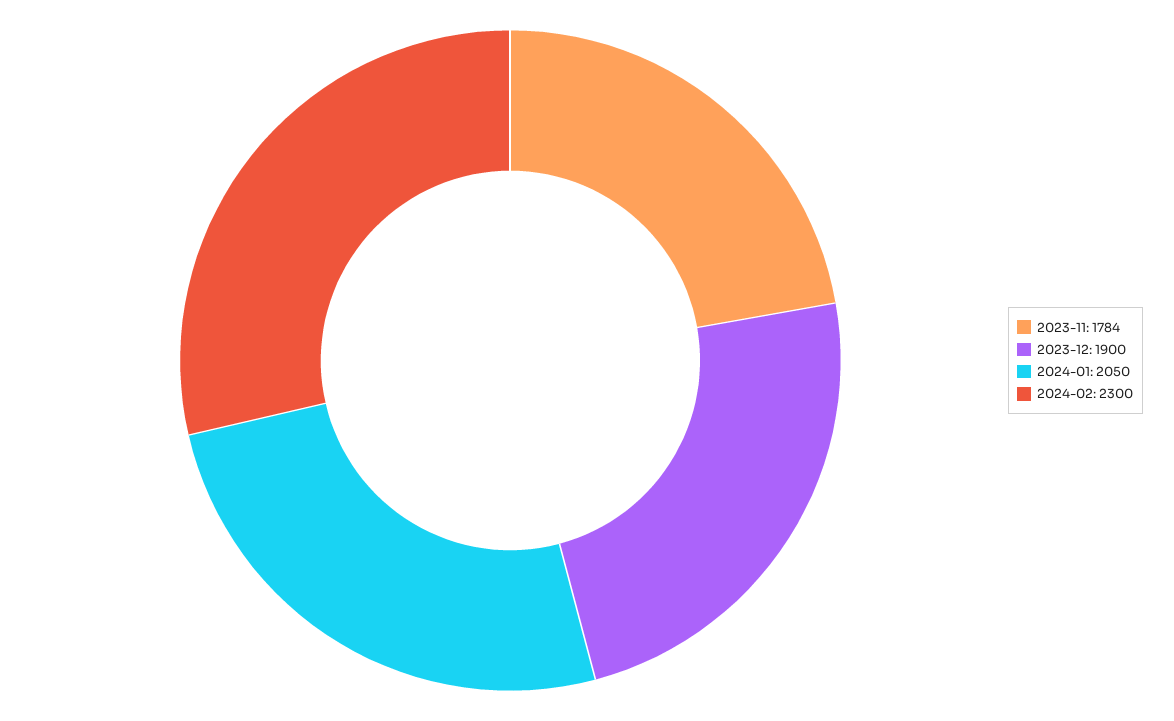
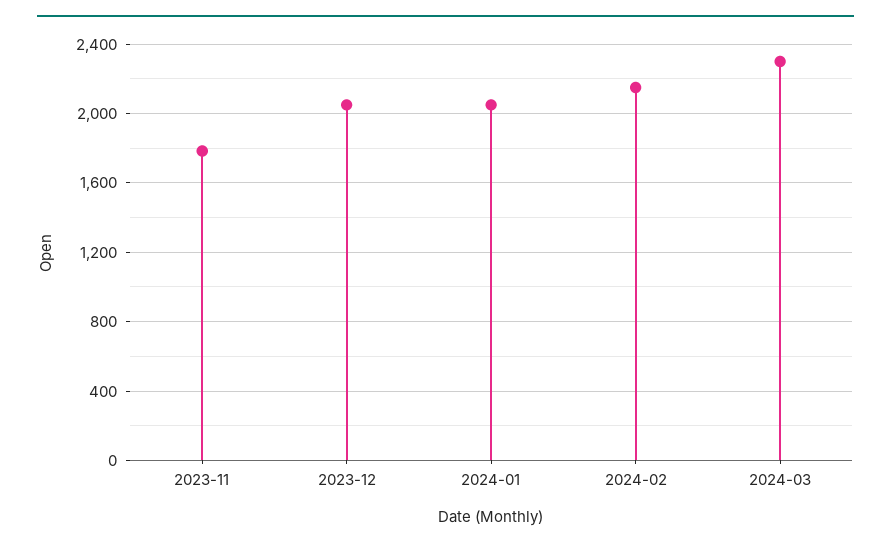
2023-12: 1900 -> 2050
2024-02: 2300 -> 2150
2024-03: none -> 2300

